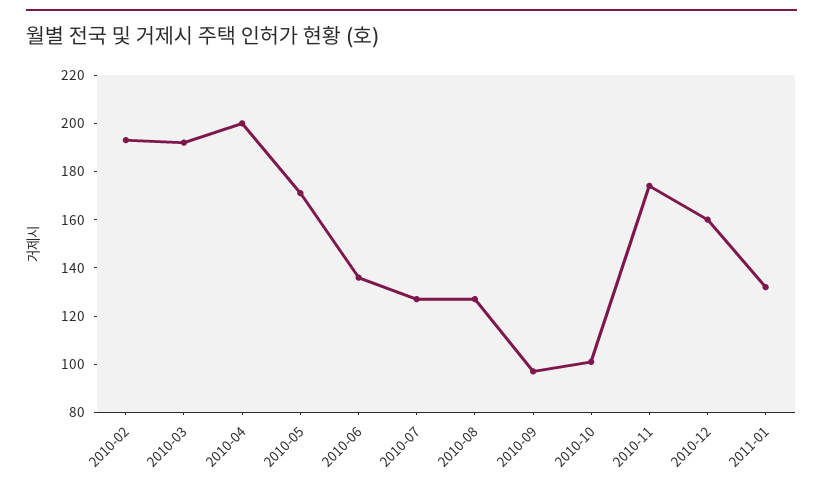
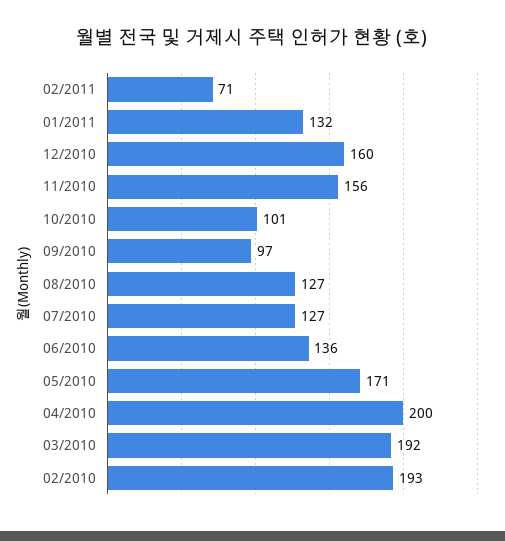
2010-11: 175 -> 156
02/2011: none -> 71

